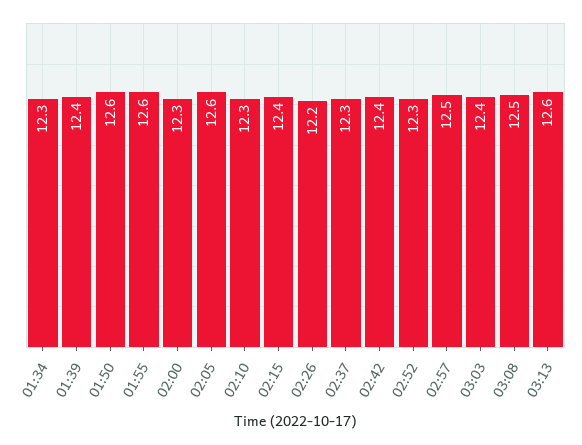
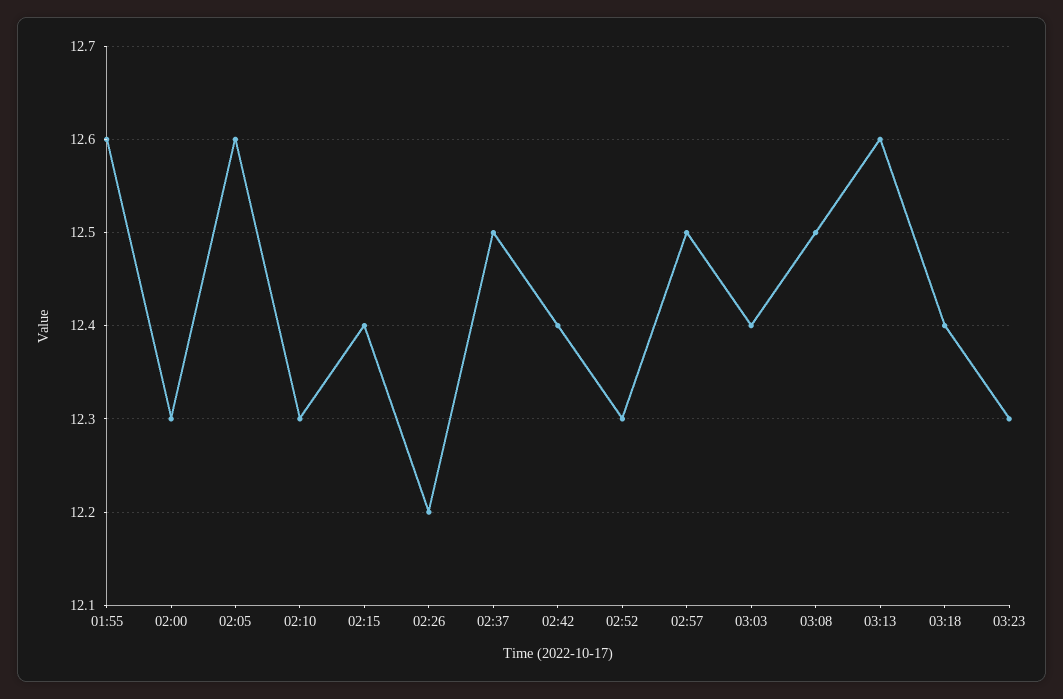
01:34: 12.3 -> none
01:39: 12.4 -> none
01:50: 12.6 -> none
02:37: 12.3 -> 12.5
03:18: none -> 12.4
03:23: none -> 12.3

